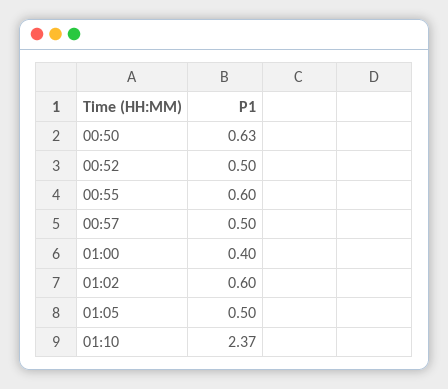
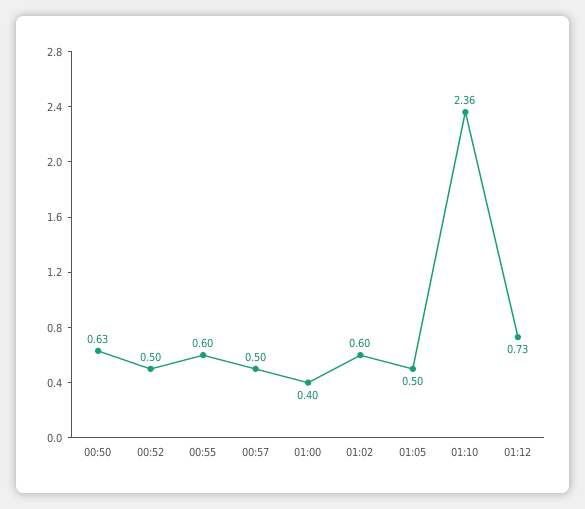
01:10: 2.37 -> 2.36
01:12: none -> 0.73

